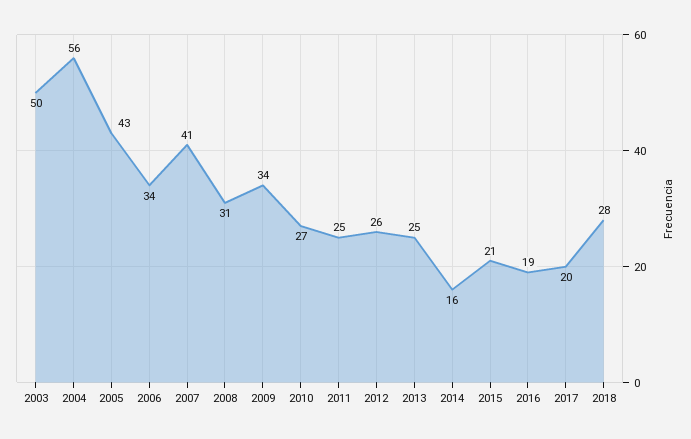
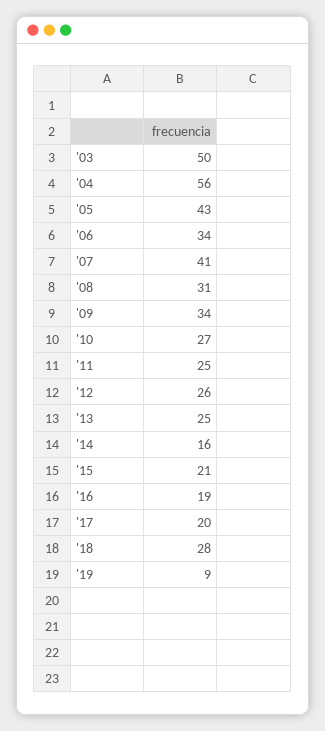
'19: none -> 9

